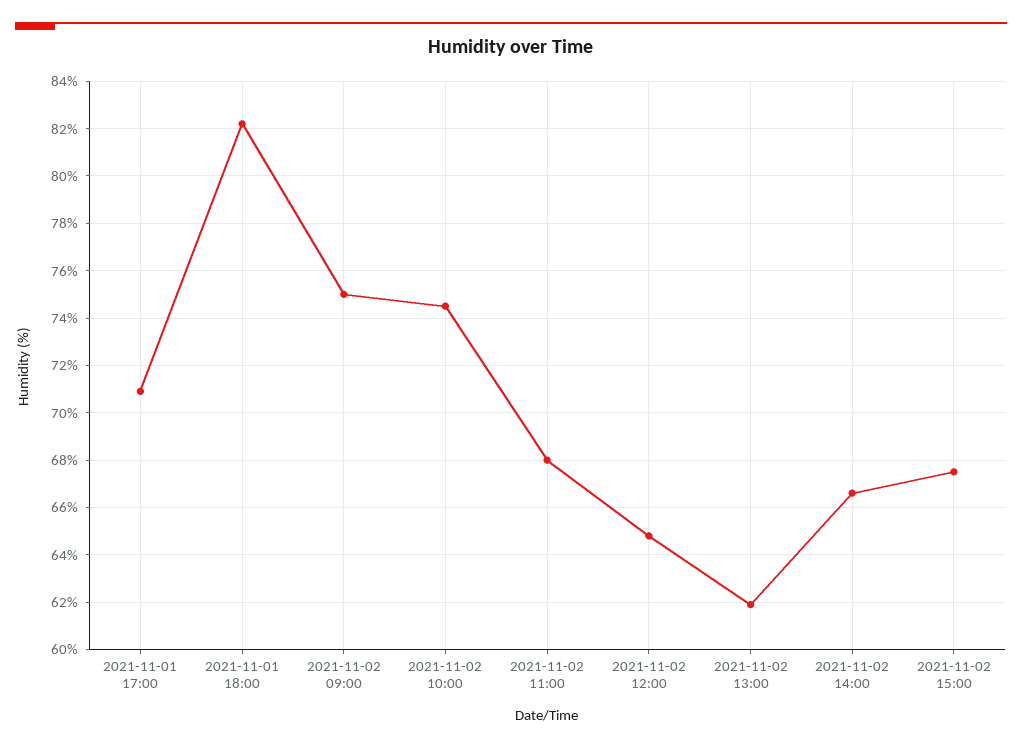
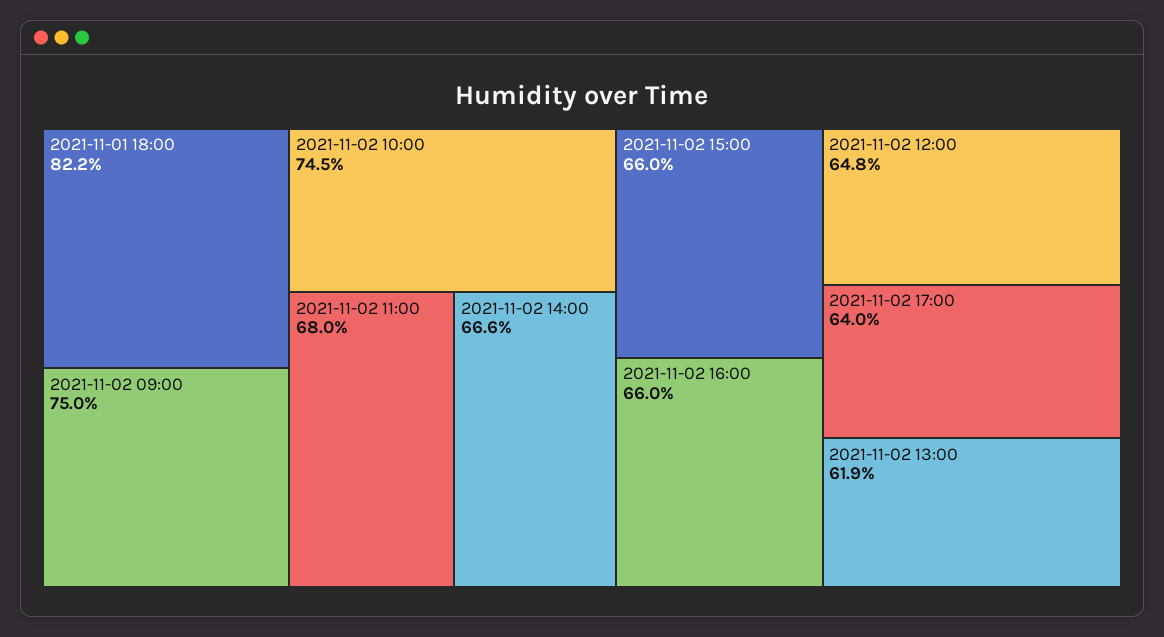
2021-11-01 17:00: 71 -> none
2021-11-02 15:00: 67.5 -> 66
2021-11-02 16:00: none -> 66
2021-11-02 17:00: none -> 64

